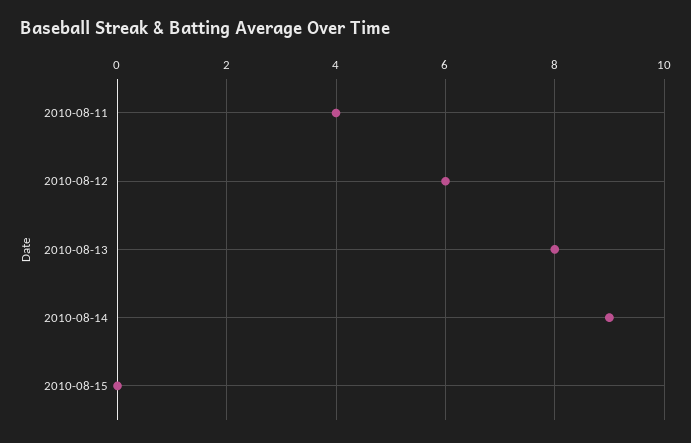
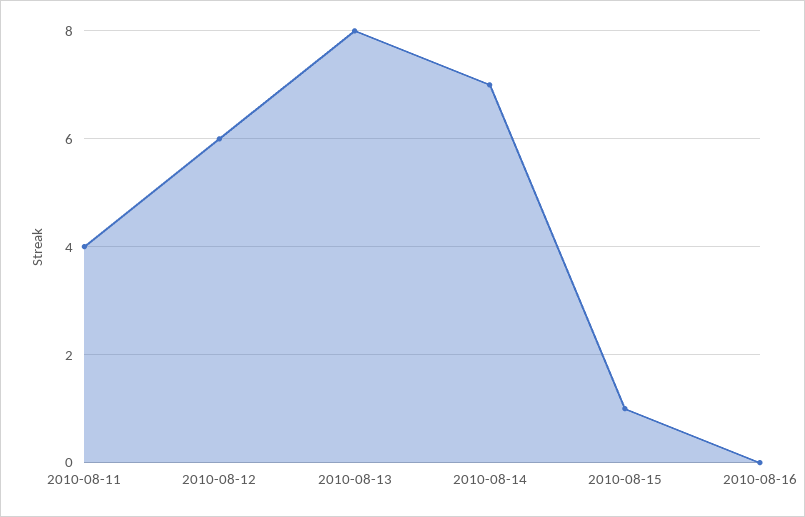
2010-08-14: 9 -> 7
2010-08-15: 0 -> 1
2010-08-16: none -> 0

